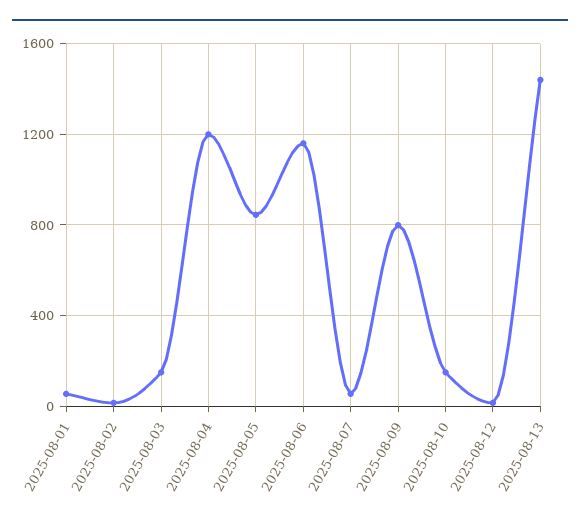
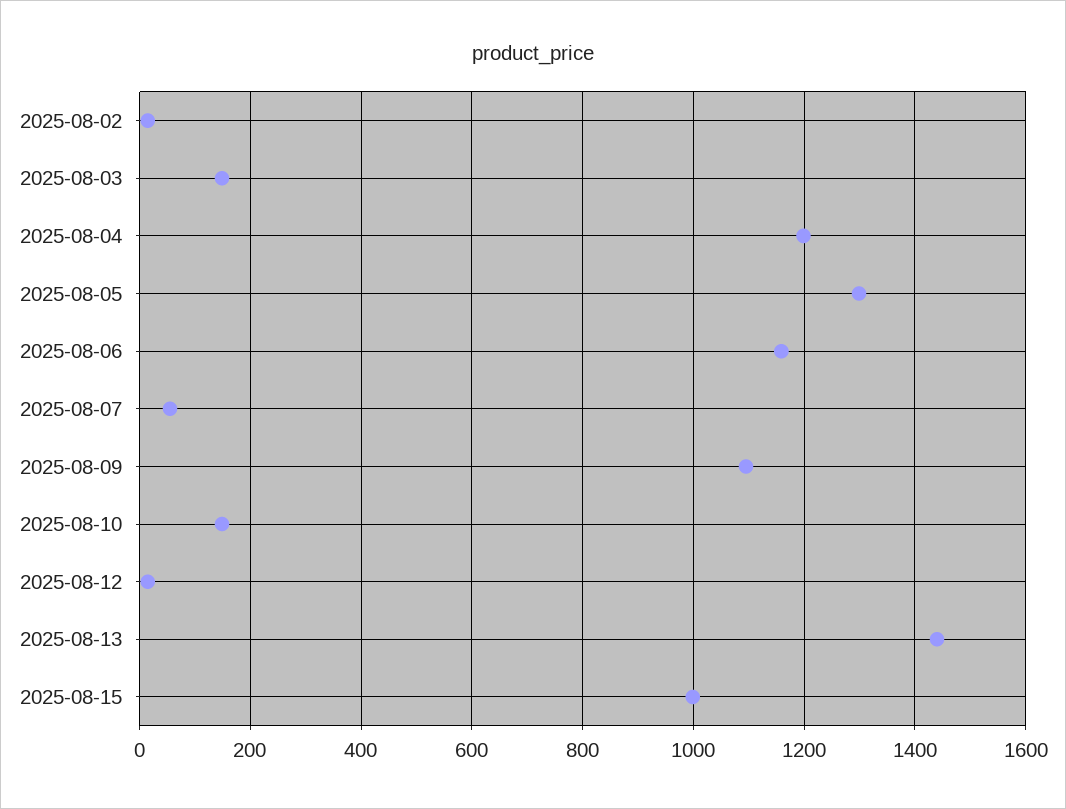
2025-08-01: 50 -> none
2025-08-05: 850 -> 1300
2025-08-09: 800 -> 1100
2025-08-15: none -> 1000

